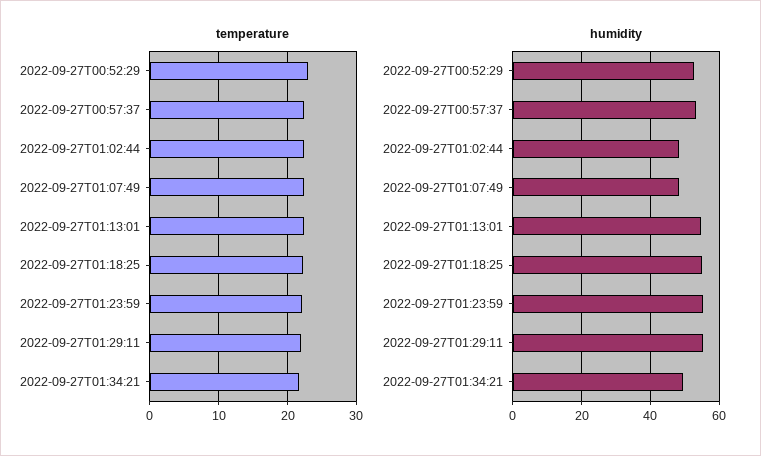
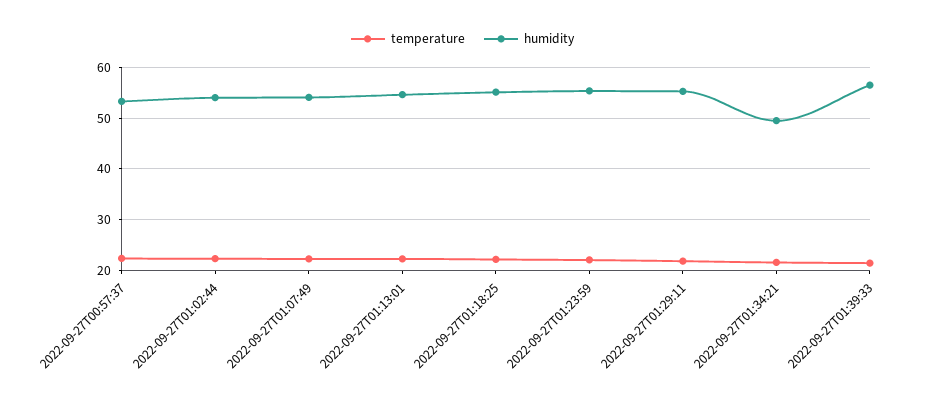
temperature, 2022-09-27T00:52:29: 23 -> none
humidity, 2022-09-27T00:52:29: 52 -> none
humidity, 2022-09-27T01:02:44: 48 -> 54
humidity, 2022-09-27T01:07:49: 48 -> 54
temperature, 2022-09-27T01:39:33: none -> 22
humidity, 2022-09-27T01:39:33: none -> 56

